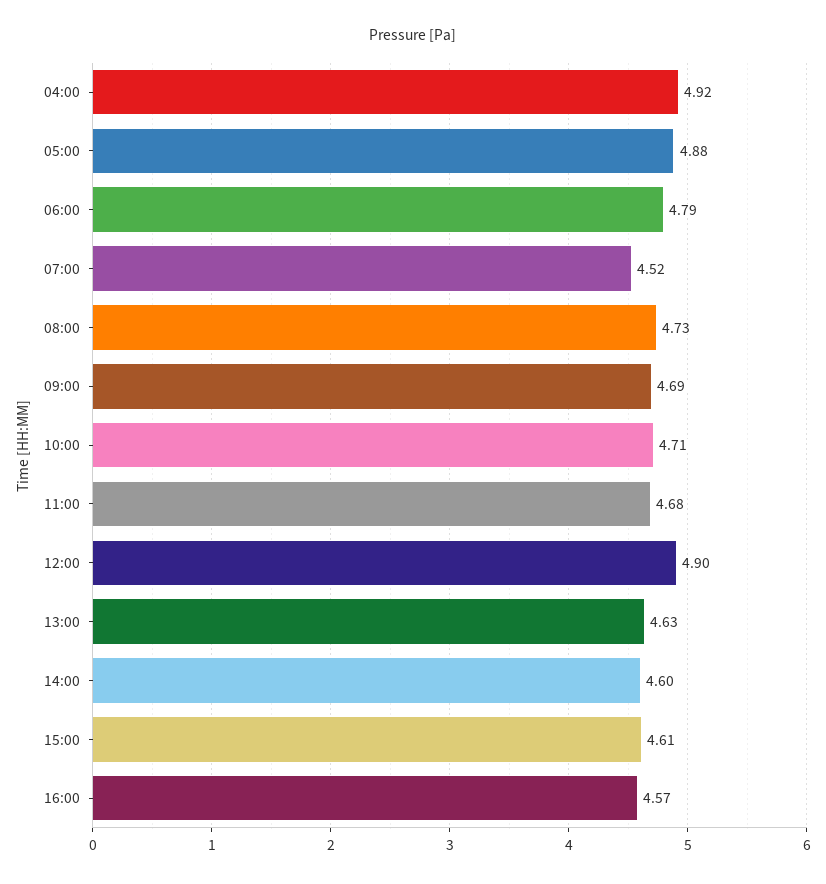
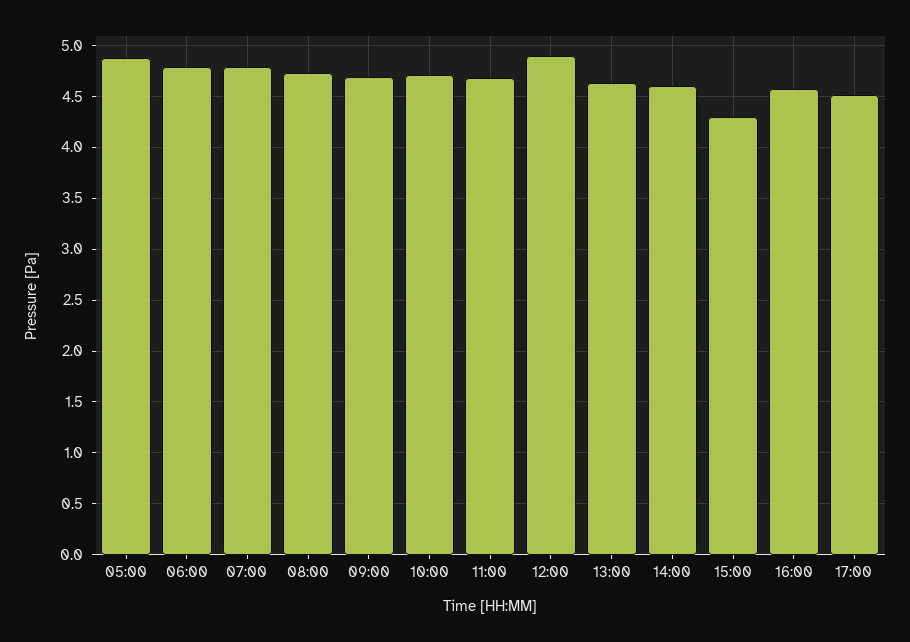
04:00: 4.92 -> none
07:00: 4.52 -> 4.8
15:00: 4.61 -> 4.3
17:00: none -> 4.5

